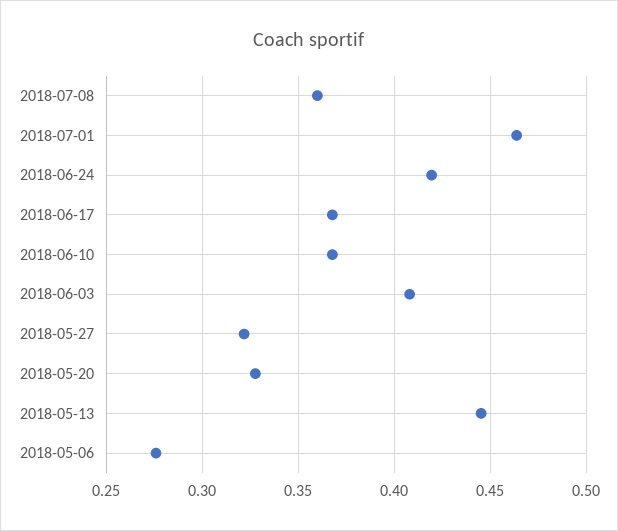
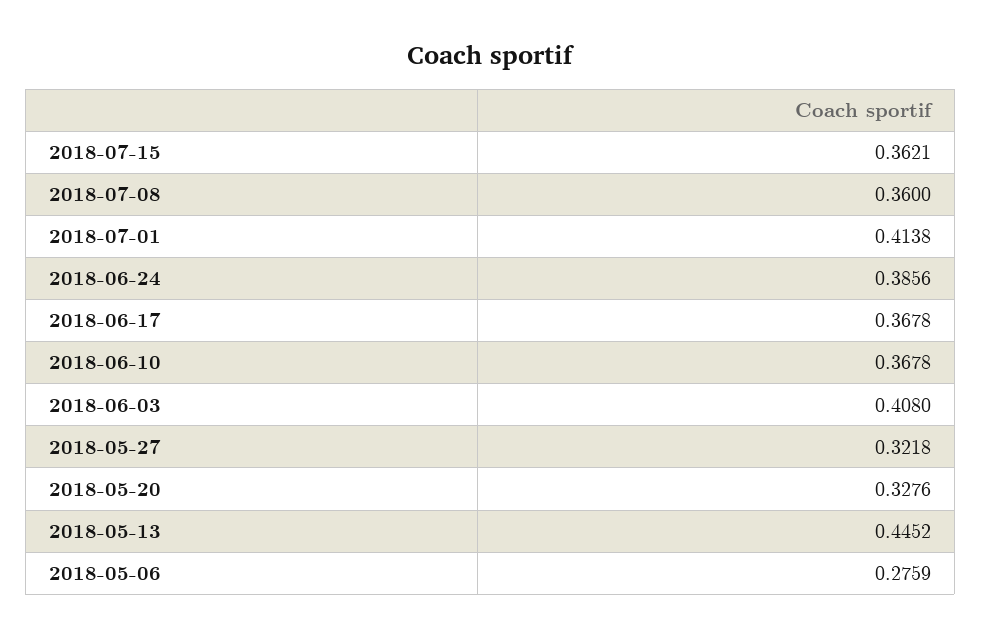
2018-07-01: 0.465 -> 0.4138
2018-06-24: 0.42 -> 0.3856
2018-07-15: none -> 0.3621

